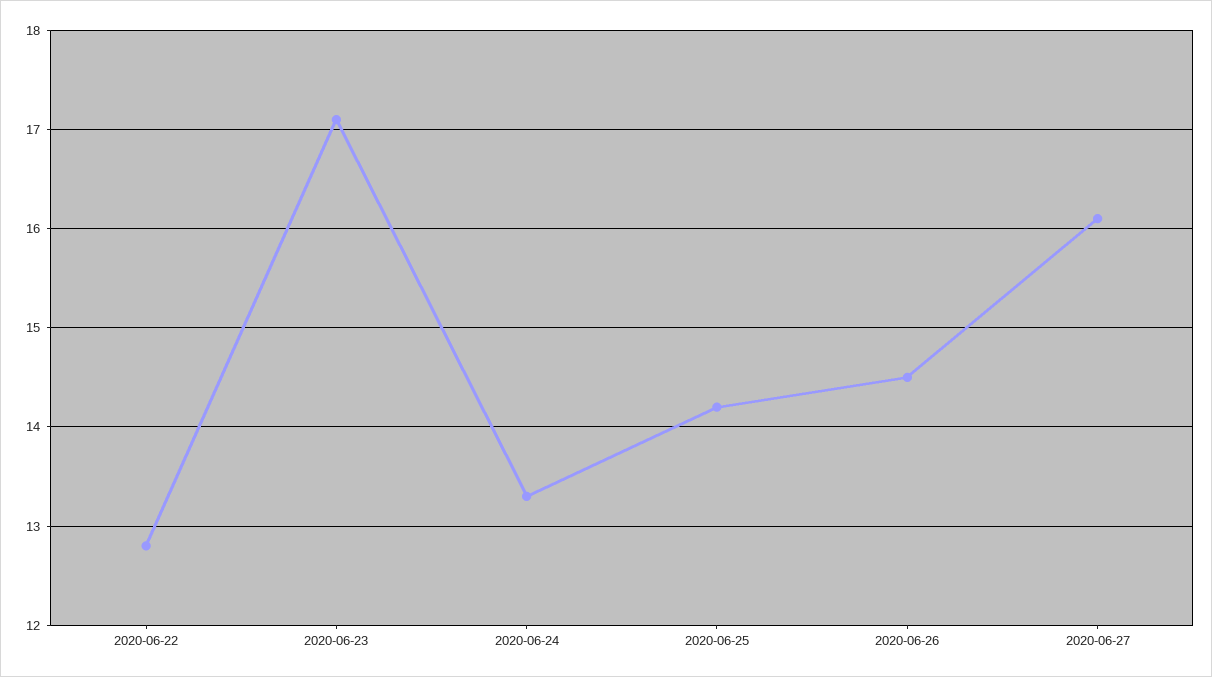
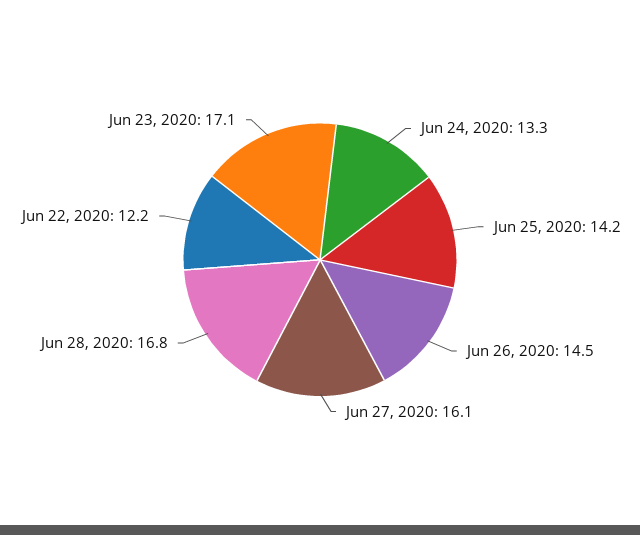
2020-06-22: 12.8 -> 12.2
Jun 28, 2020: none -> 16.8

